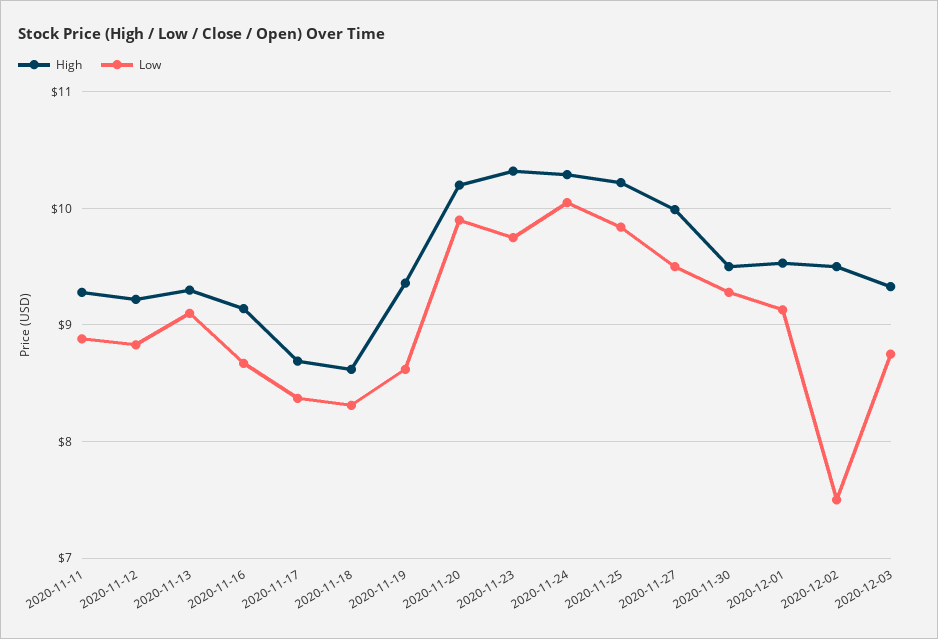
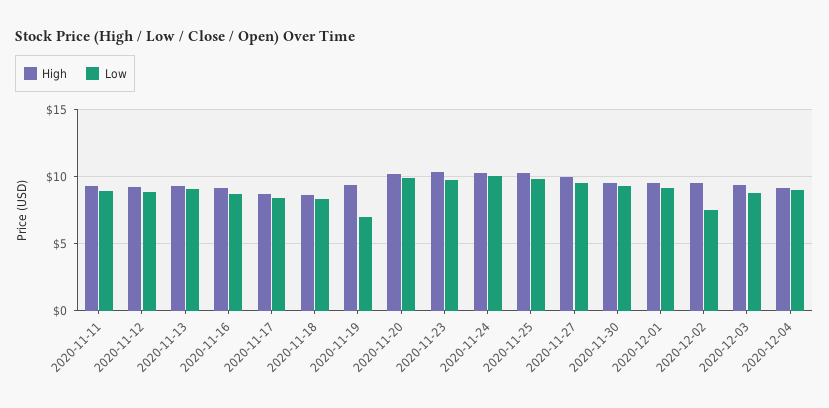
Low, 2020-11-19: 8.6 -> 7
High, 2020-12-04: none -> 9
Low, 2020-12-04: none -> 9

